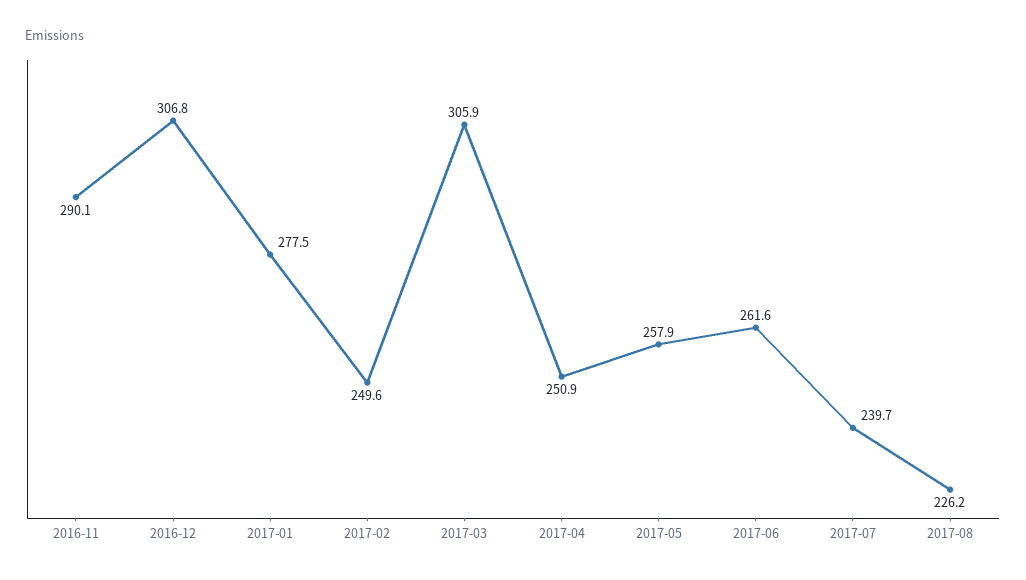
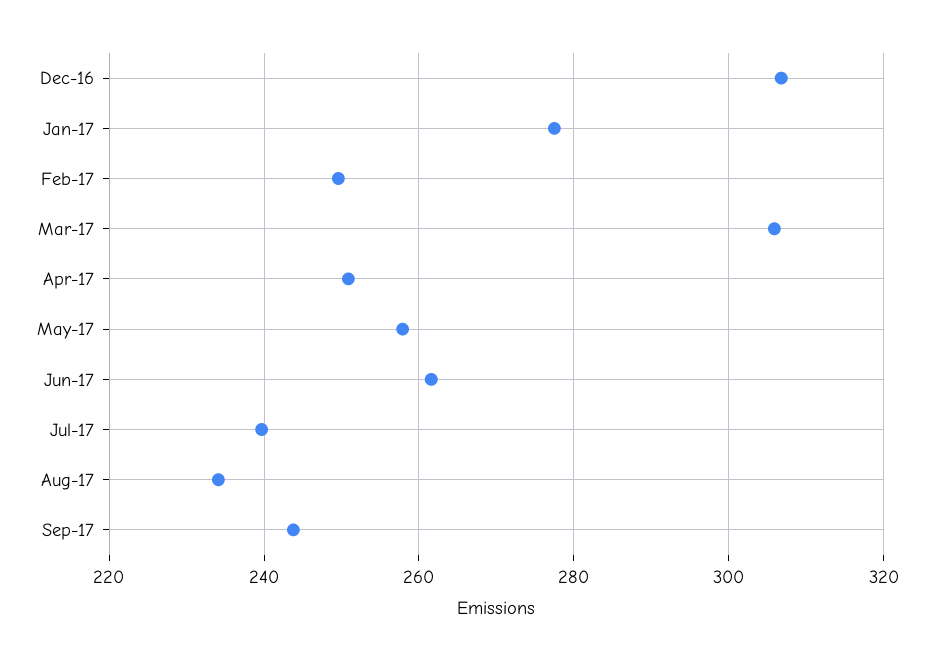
2016-11: 290.1 -> none
2017-08: 226.2 -> 234
Sep-17: none -> 244

